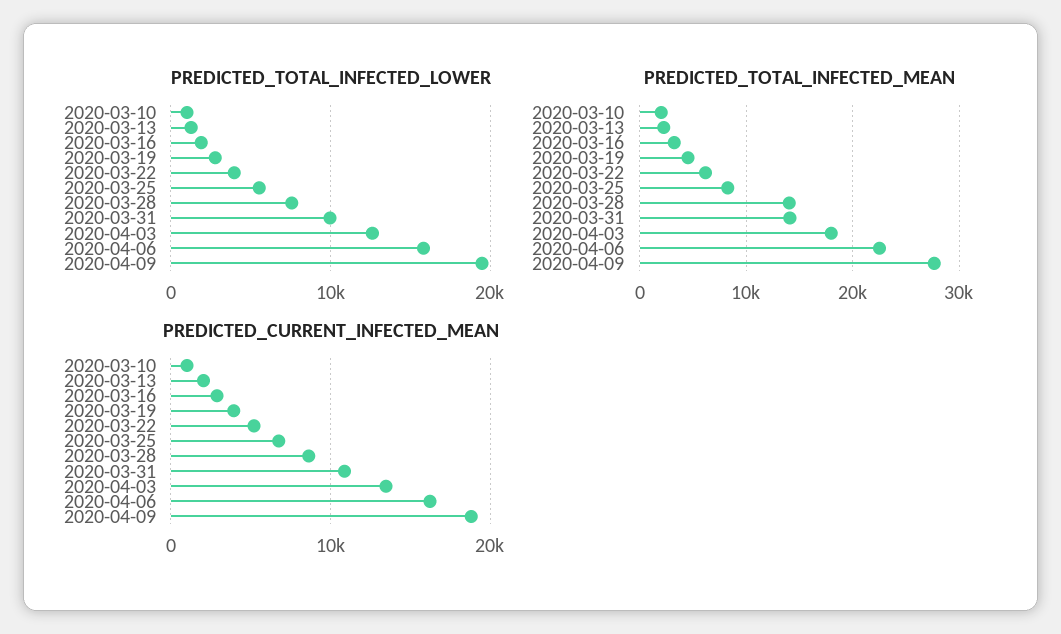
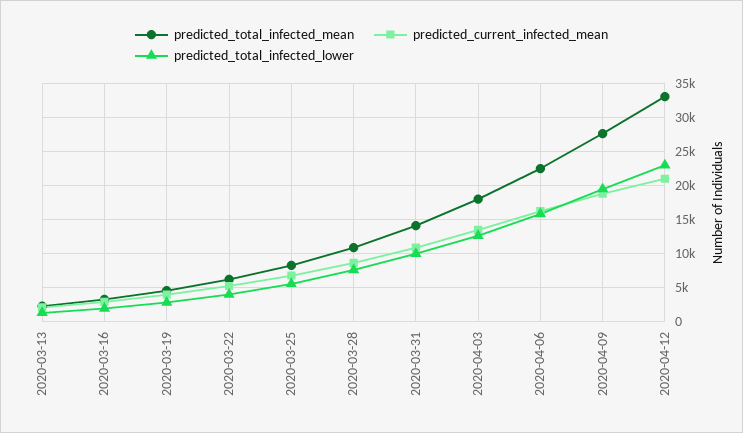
PREDICTED_TOTAL_INFECTED_LOWER, 2020-03-10: 1000 -> none
PREDICTED_TOTAL_INFECTED_MEAN, 2020-03-10: 2000 -> none
PREDICTED_TOTAL_INFECTED_MEAN, 2020-03-28: 14000 -> 11000
PREDICTED_CURRENT_INFECTED_MEAN, 2020-03-10: 1000 -> none
PREDICTED_TOTAL_INFECTED_MEAN, 2020-04-12: none -> 33000
PREDICTED_CURRENT_INFECTED_MEAN, 2020-04-12: none -> 21000
PREDICTED_TOTAL_INFECTED_LOWER, 2020-04-12: none -> 23000

